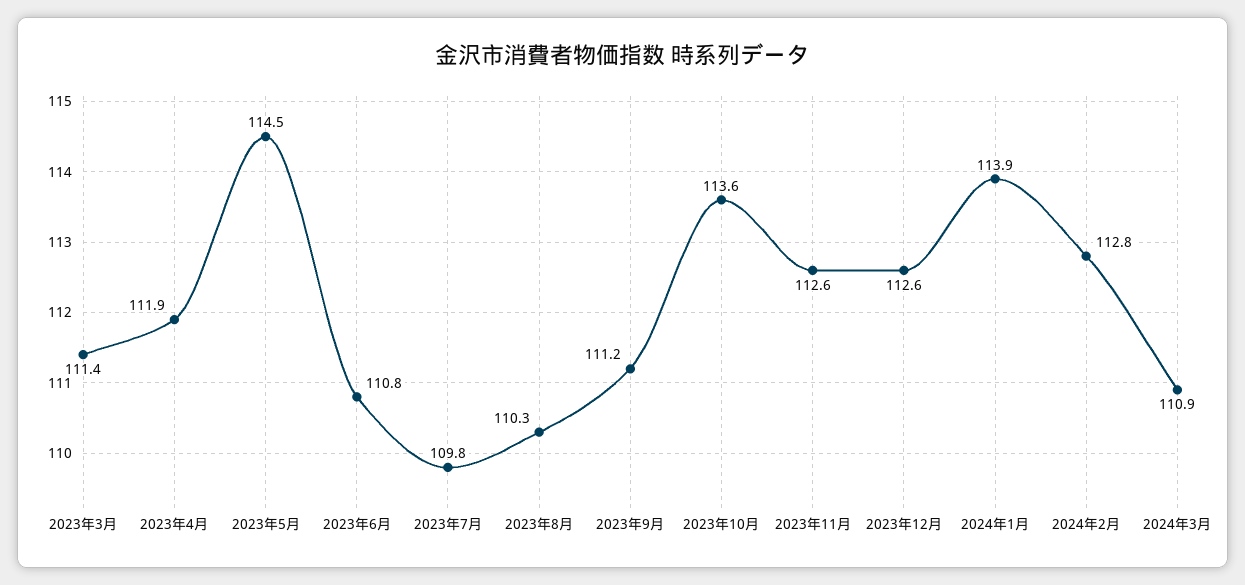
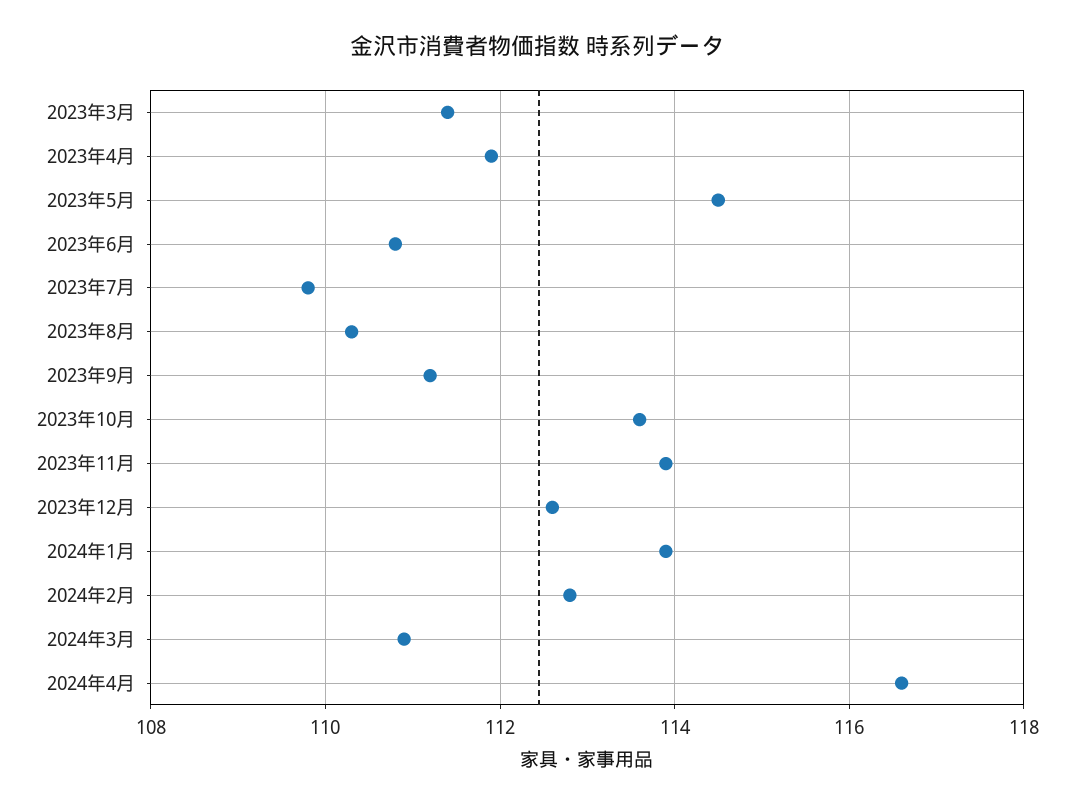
2023年11月: 112.6 -> 114
2024年4月: none -> 116.5

